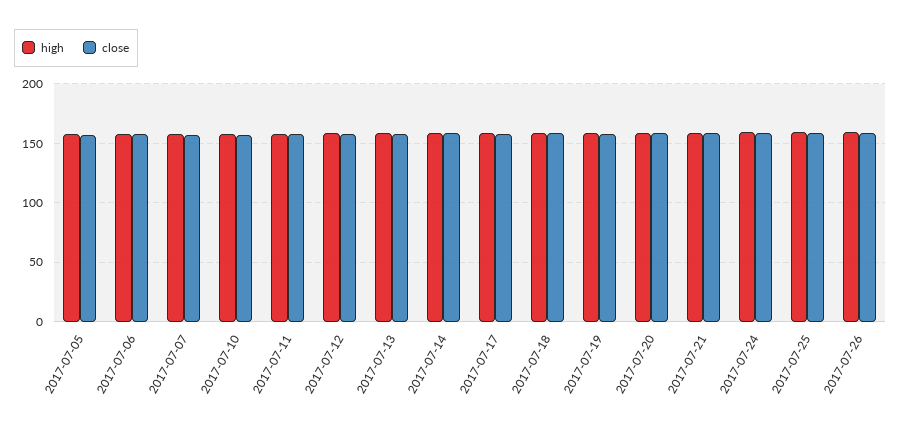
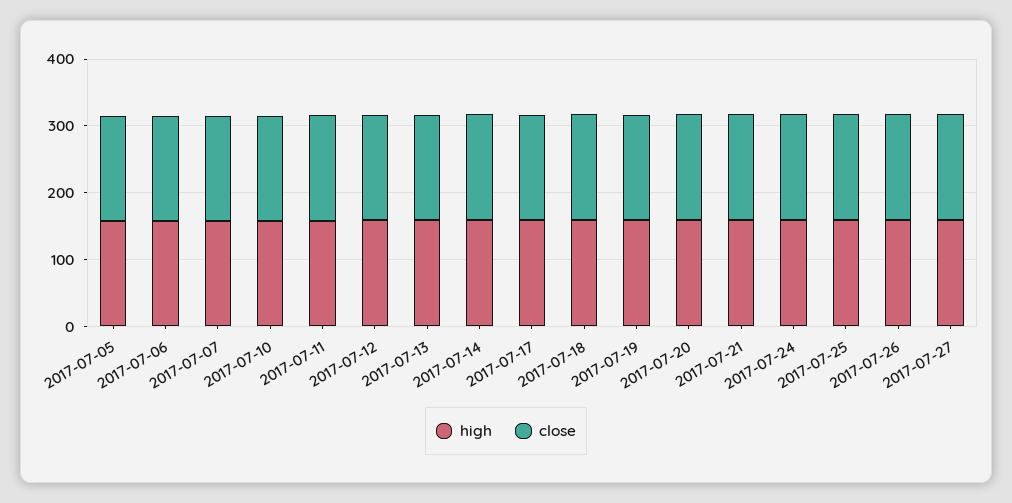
high, 2017-07-27: none -> 160
close, 2017-07-27: none -> 160

